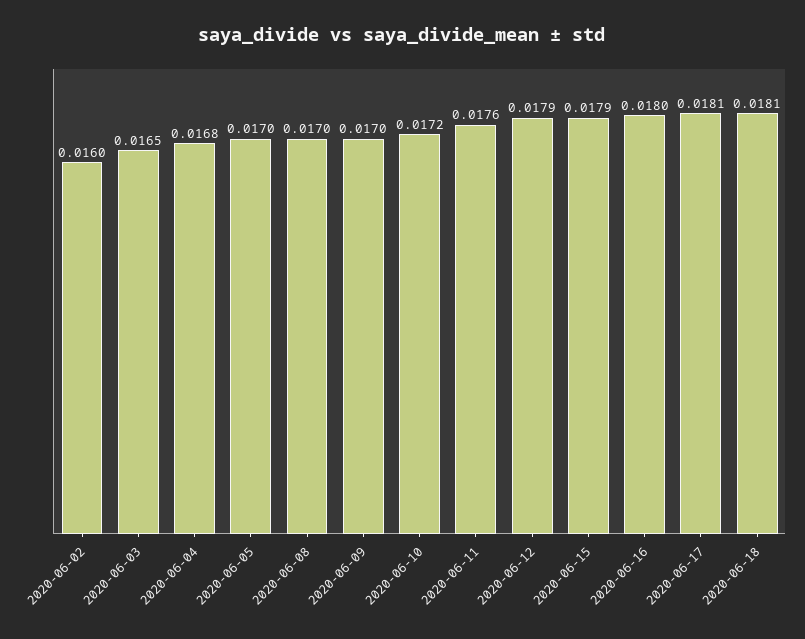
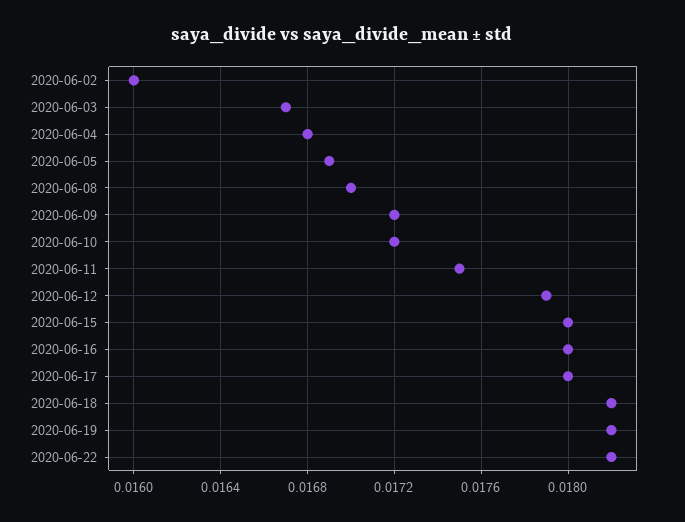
2020-06-03: 0.0165 -> 0.0167
2020-06-05: 0.017 -> 0.0169
2020-06-09: 0.017 -> 0.0172
2020-06-11: 0.0176 -> 0.0175
2020-06-15: 0.0179 -> 0.018
2020-06-17: 0.0181 -> 0.018
2020-06-18: 0.0181 -> 0.0182
2020-06-19: none -> 0.0182
2020-06-22: none -> 0.0182

